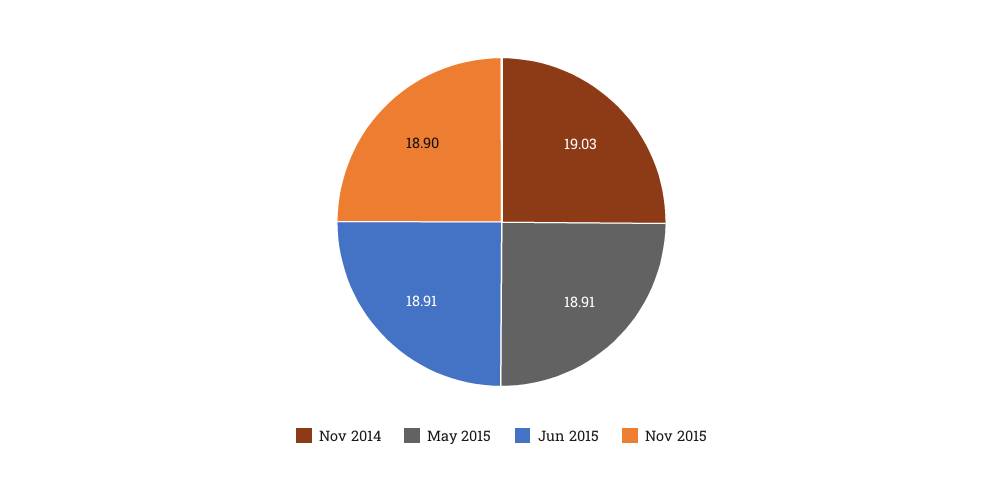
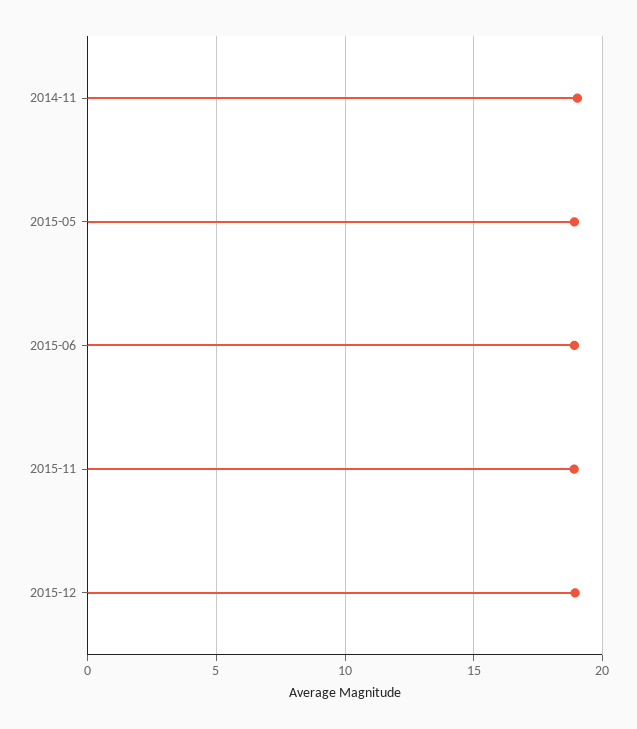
2015-12: none -> 19

